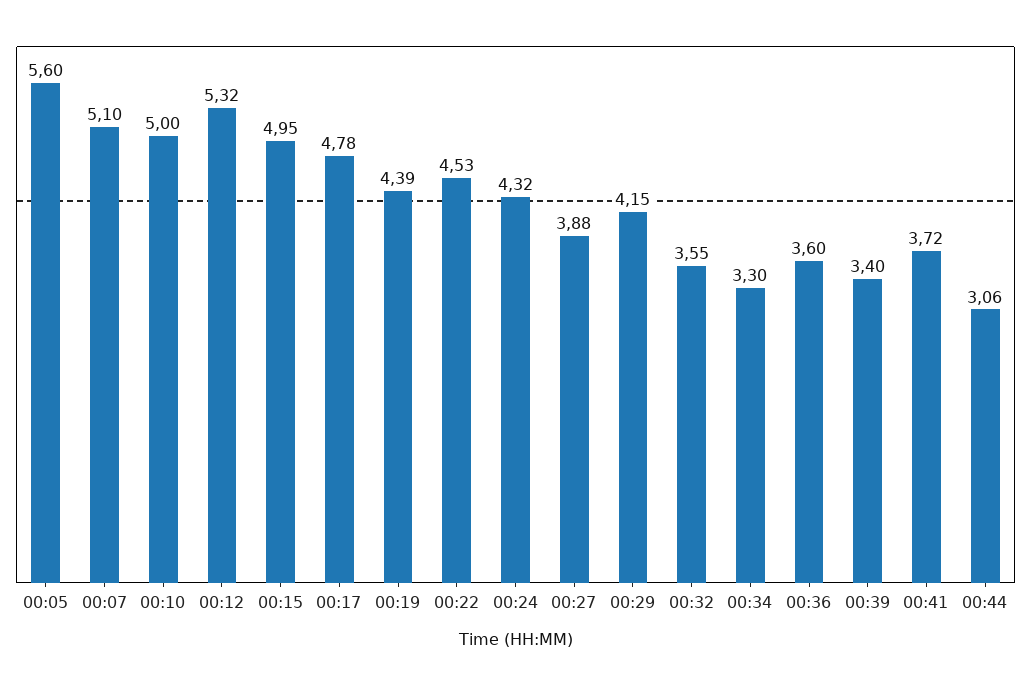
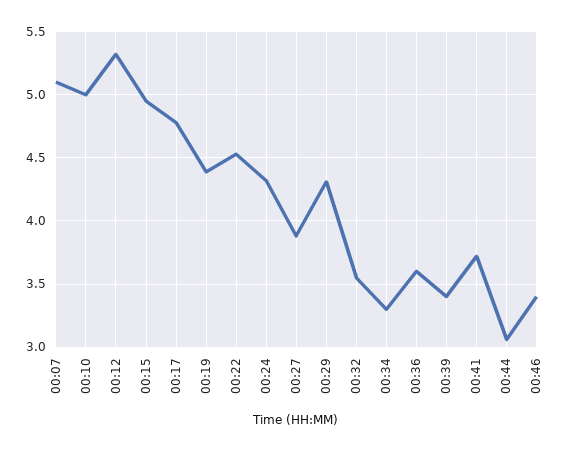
00:05: 5.6 -> none
00:29: 4.15 -> 4.3
00:46: none -> 3.4

